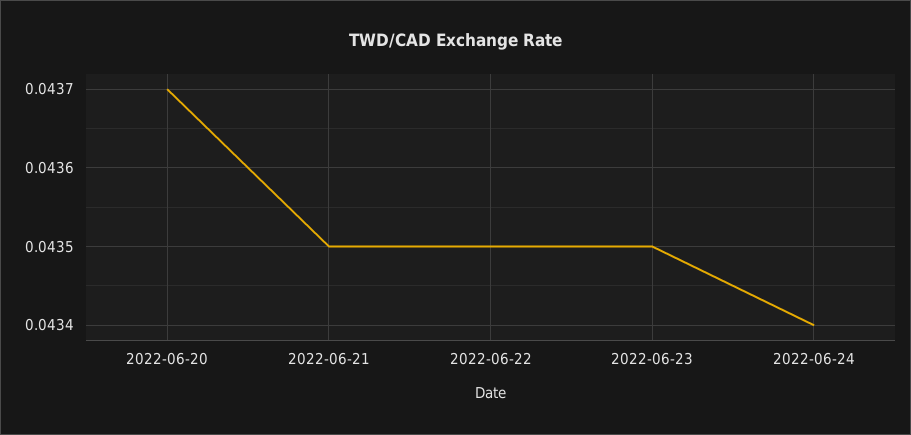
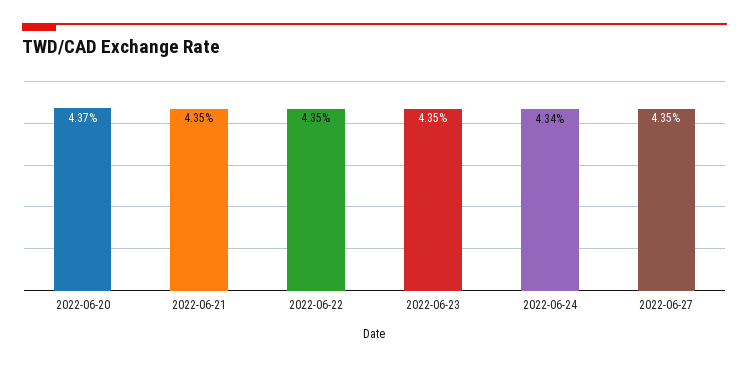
2022-06-27: none -> 0.0435

